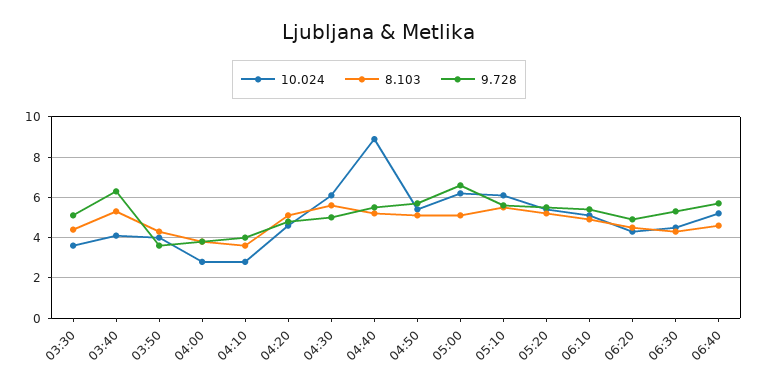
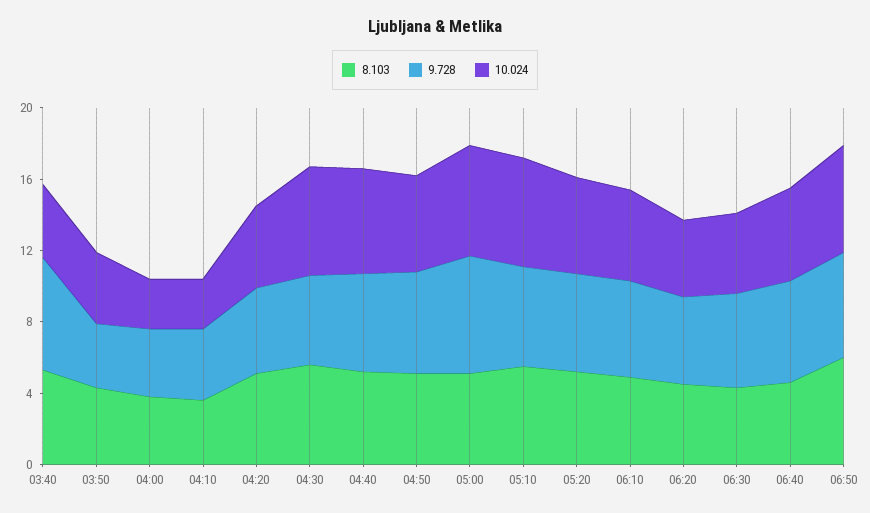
10.024, 03:30: 3.5 -> none
8.103, 03:30: 4.5 -> none
9.728, 03:30: 5 -> none
10.024, 04:40: 9 -> 6
8.103, 06:50: none -> 6
9.728, 06:50: none -> 6
10.024, 06:50: none -> 6

